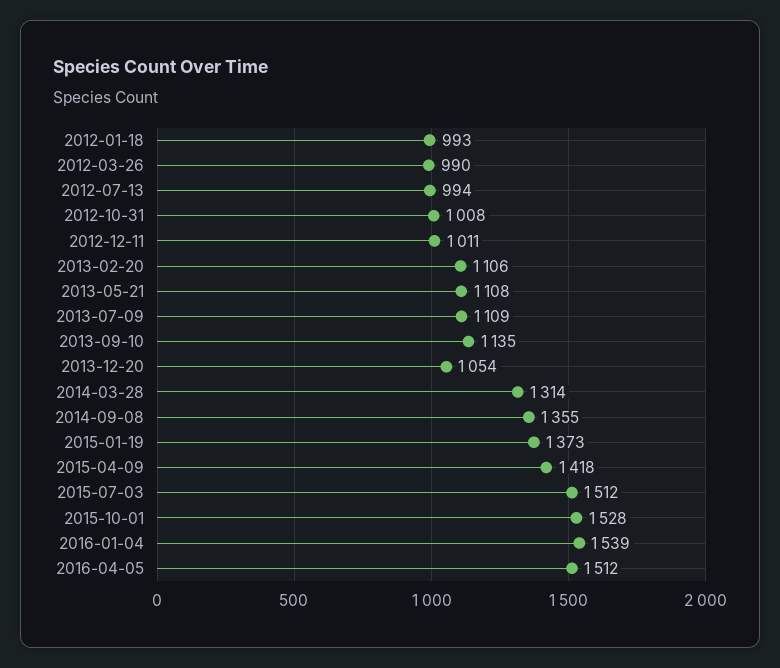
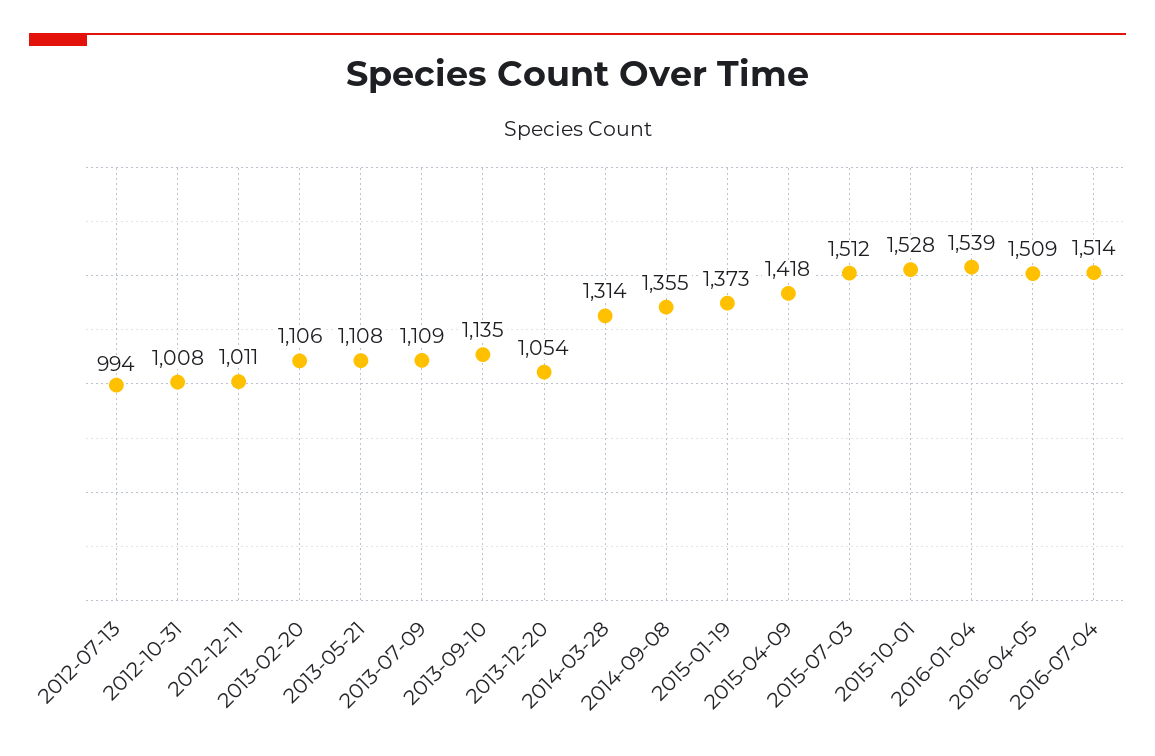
2012-01-18: 993 -> none
2012-03-26: 990 -> none
2016-04-05: 1512 -> 1509
2016-07-04: none -> 1514

